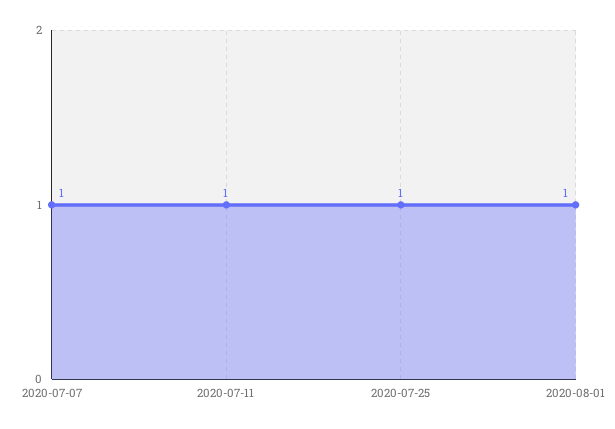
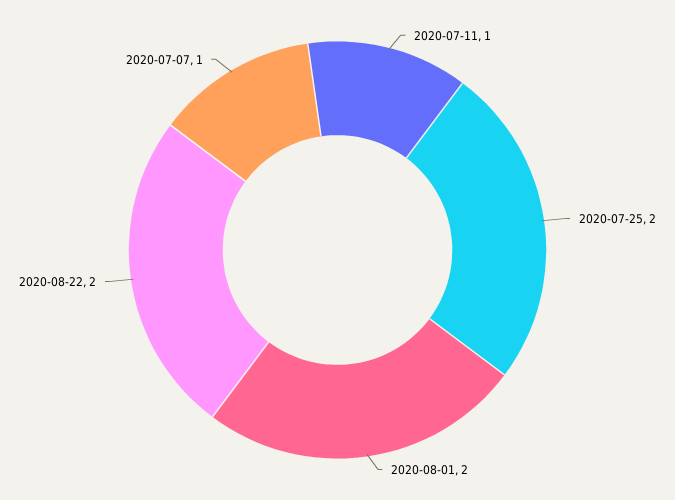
2020-07-25: 1 -> 2
2020-08-01: 1 -> 2
2020-08-22: none -> 2

